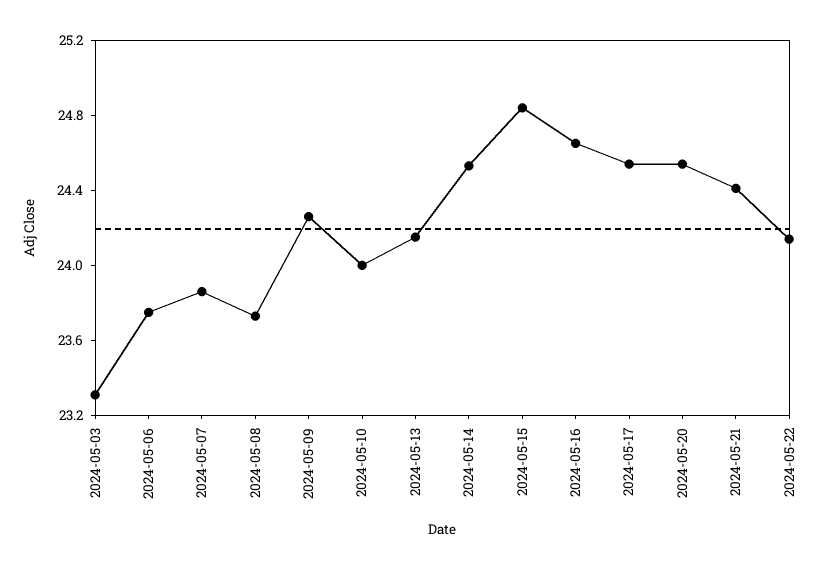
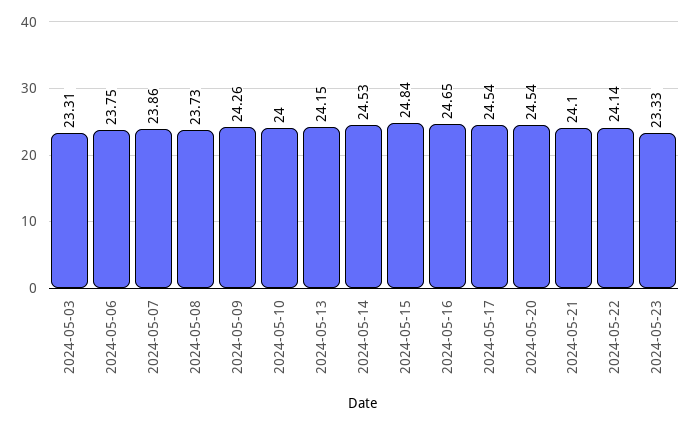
2024-05-21: 24.4 -> 24.1
2024-05-23: none -> 23.33

